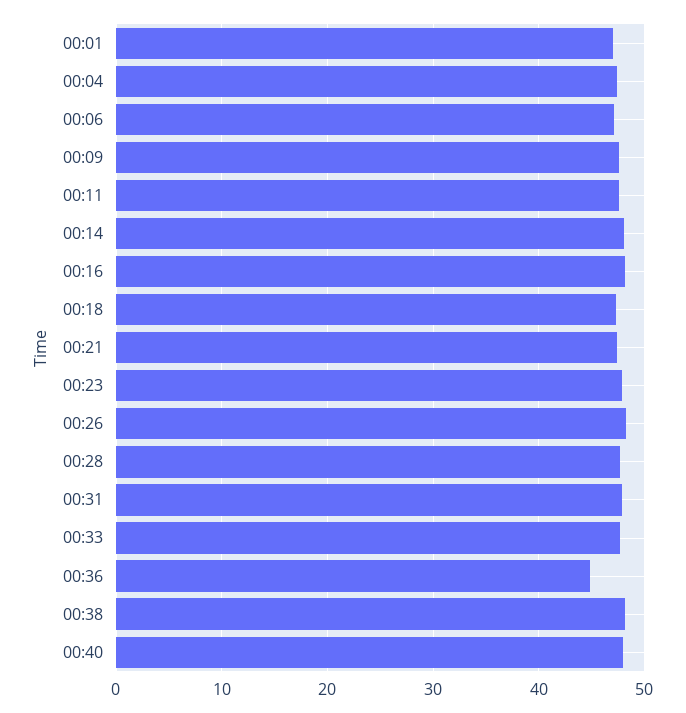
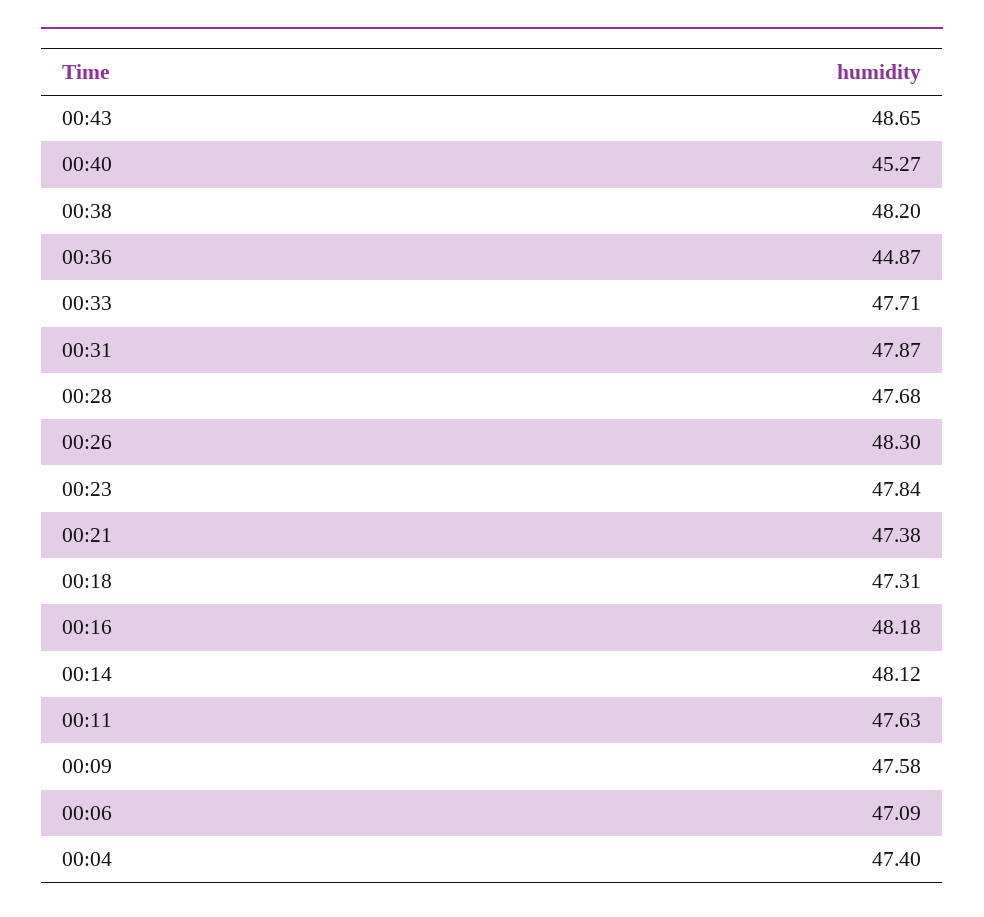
00:01: 47 -> none
00:40: 48 -> 45.27
00:43: none -> 48.65

